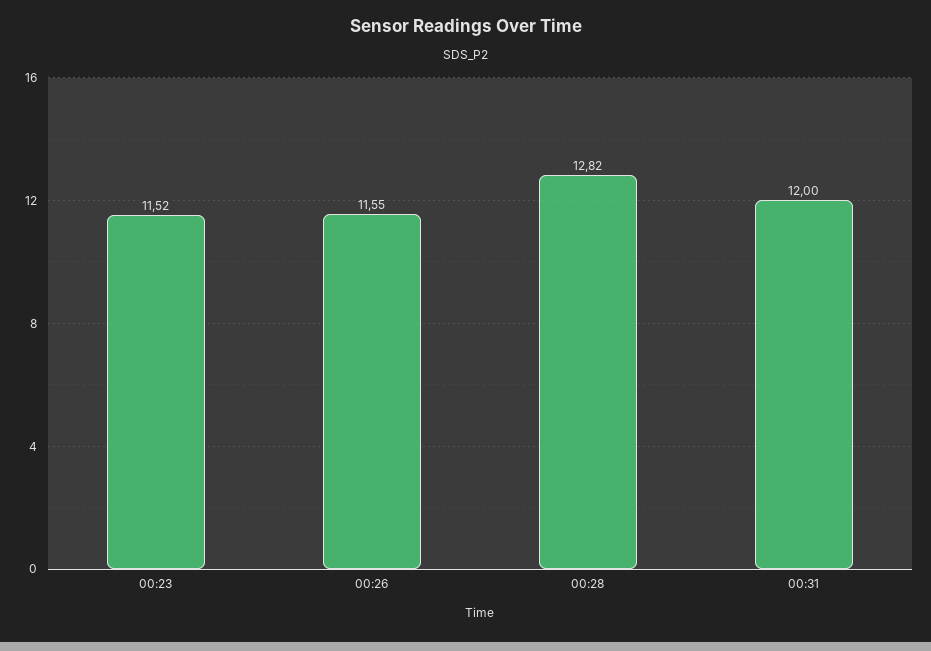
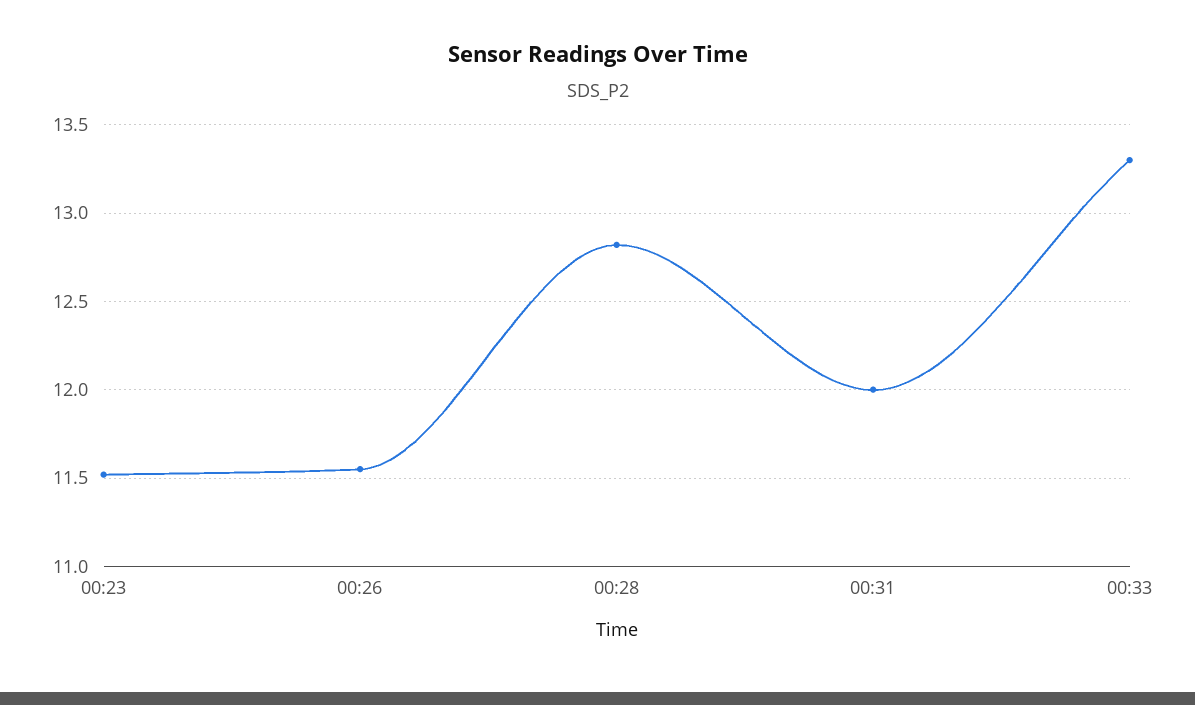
00:33: none -> 13.3

